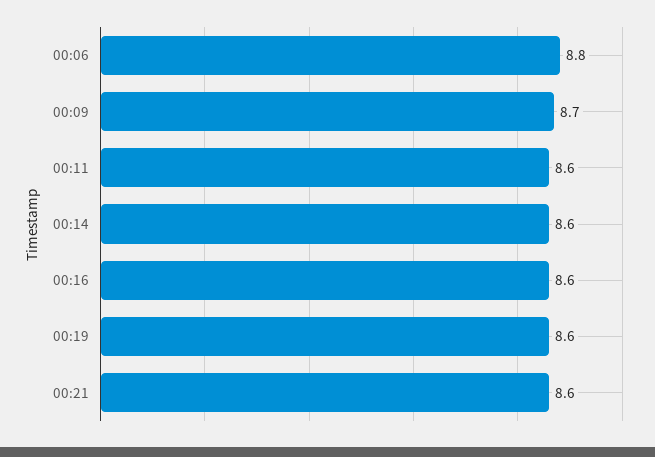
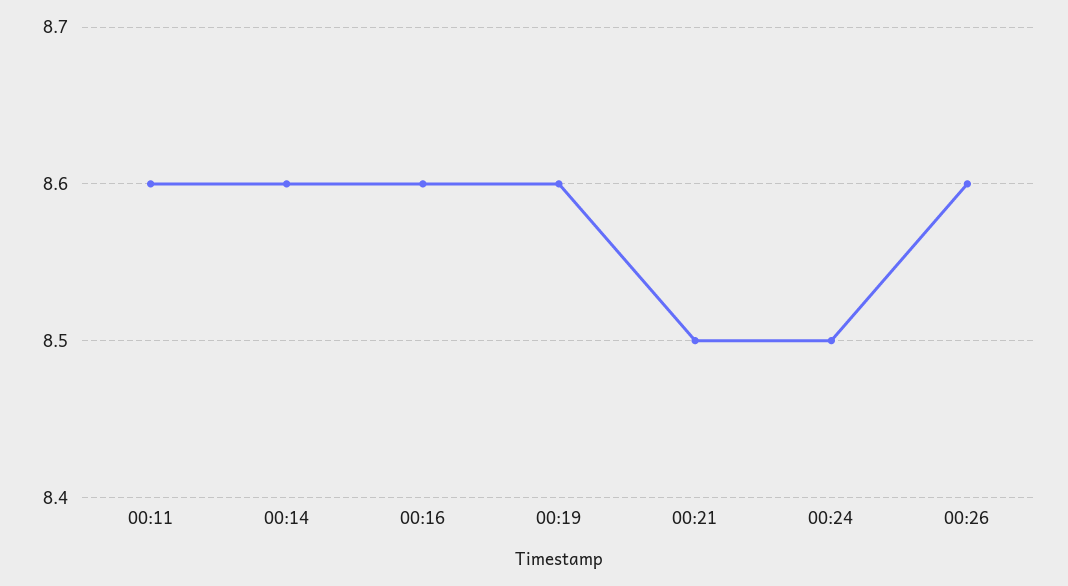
00:06: 8.8 -> none
00:09: 8.7 -> none
00:21: 8.6 -> 8.5
00:24: none -> 8.5
00:26: none -> 8.6

